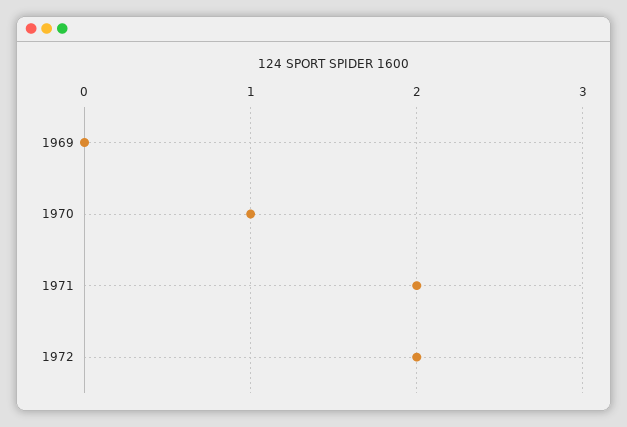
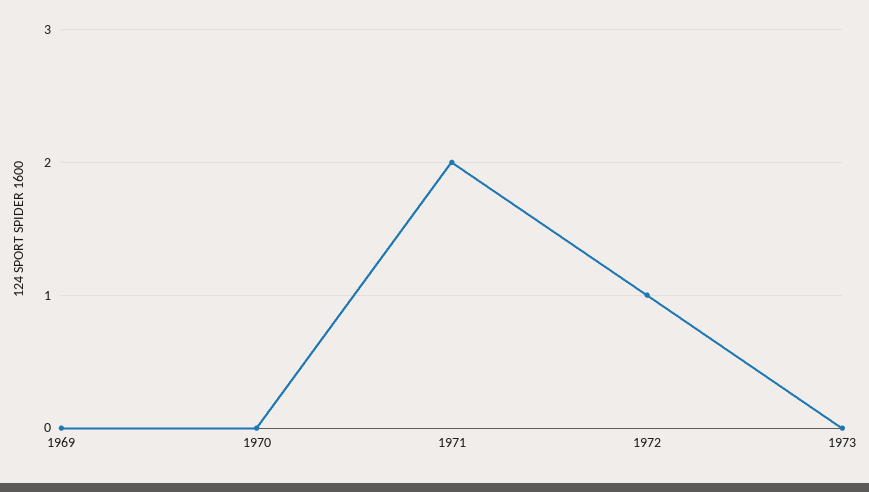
1970: 1 -> 0
1972: 2 -> 1
1973: none -> 0

